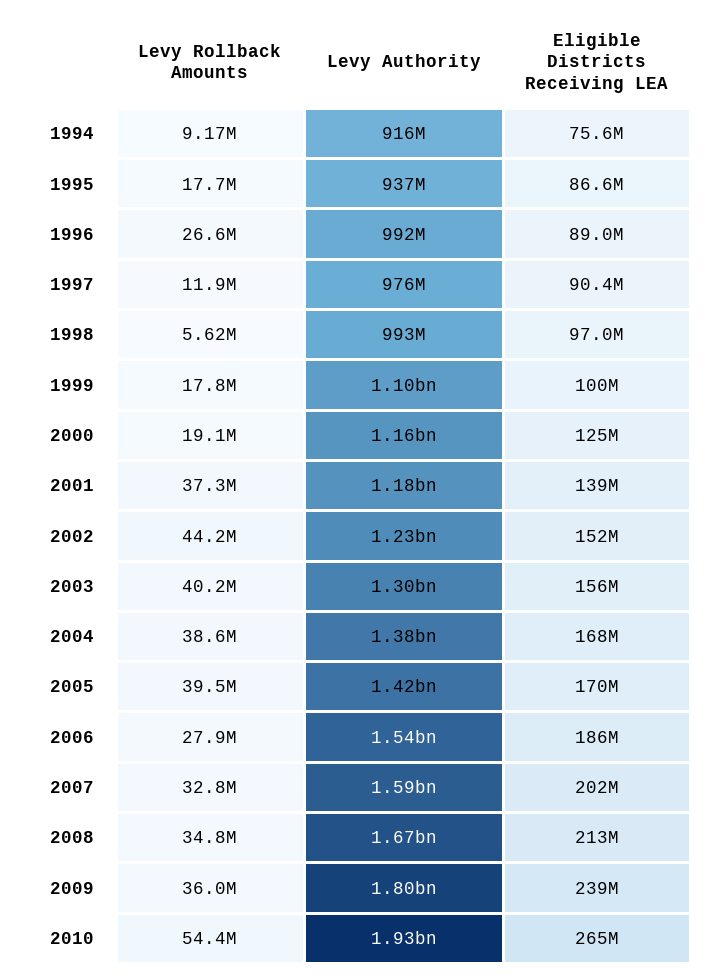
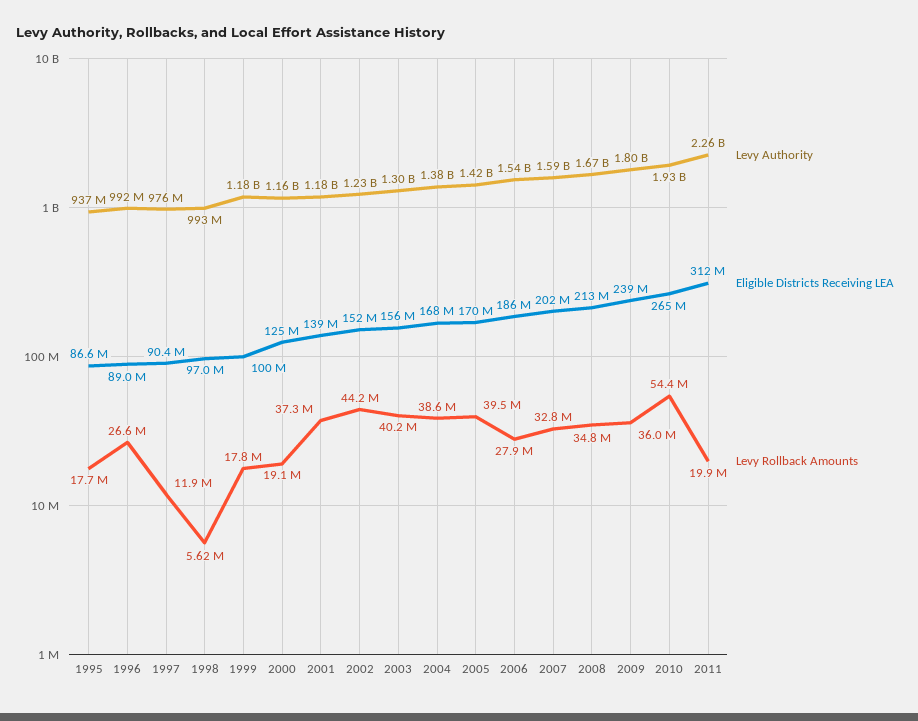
Levy Rollback Amounts, 1994: 9170000 -> none
Levy Authority, 1994: 916000000 -> none
Eligible Districts Receiving LEA, 1994: 75600000 -> none
Levy Authority, 1999: 1100000000 -> 1180000000
Levy Authority, 2011: none -> 2260000000
Eligible Districts Receiving LEA, 2011: none -> 312000000
Levy Rollback Amounts, 2011: none -> 19900000

